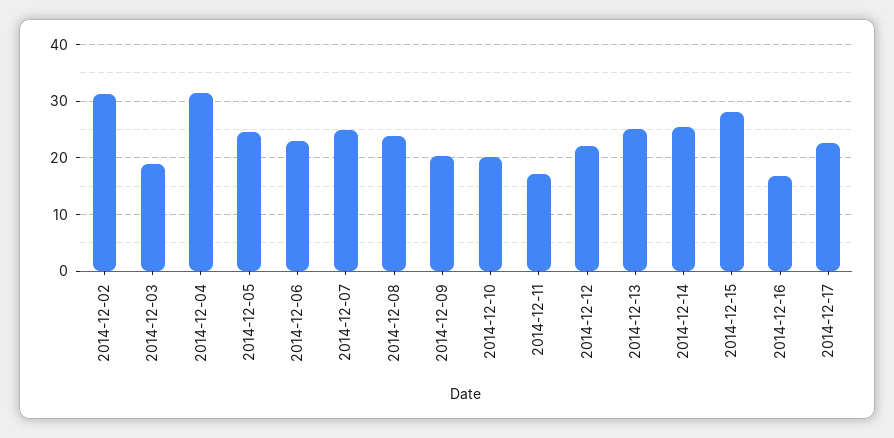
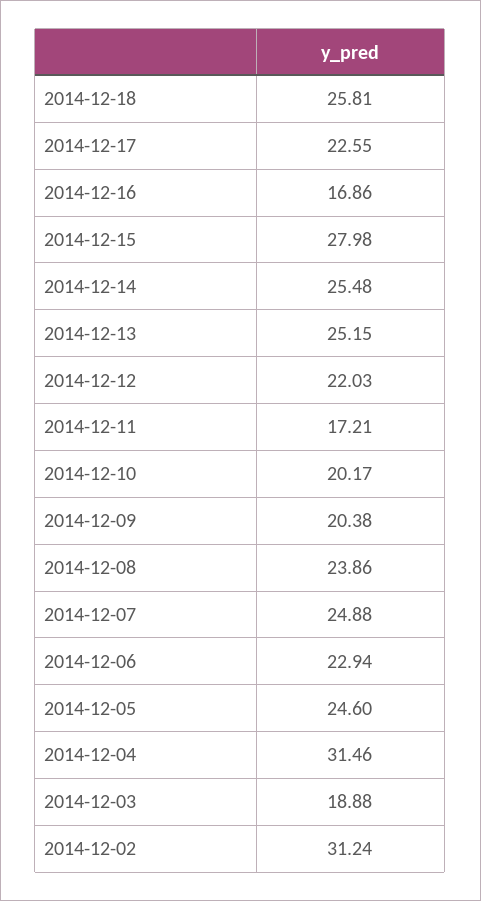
2014-12-18: none -> 25.81

